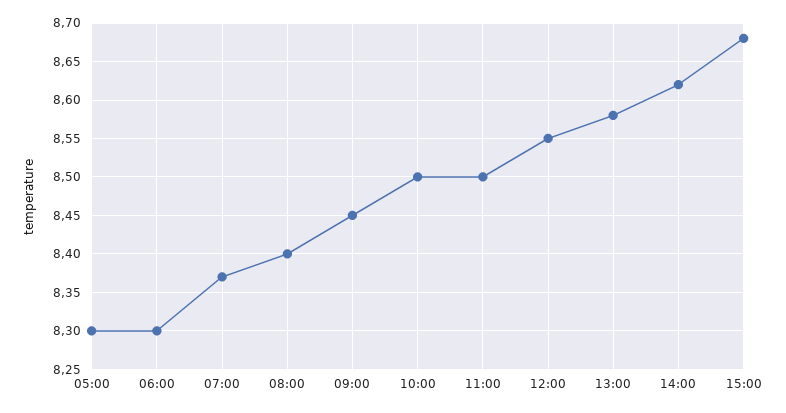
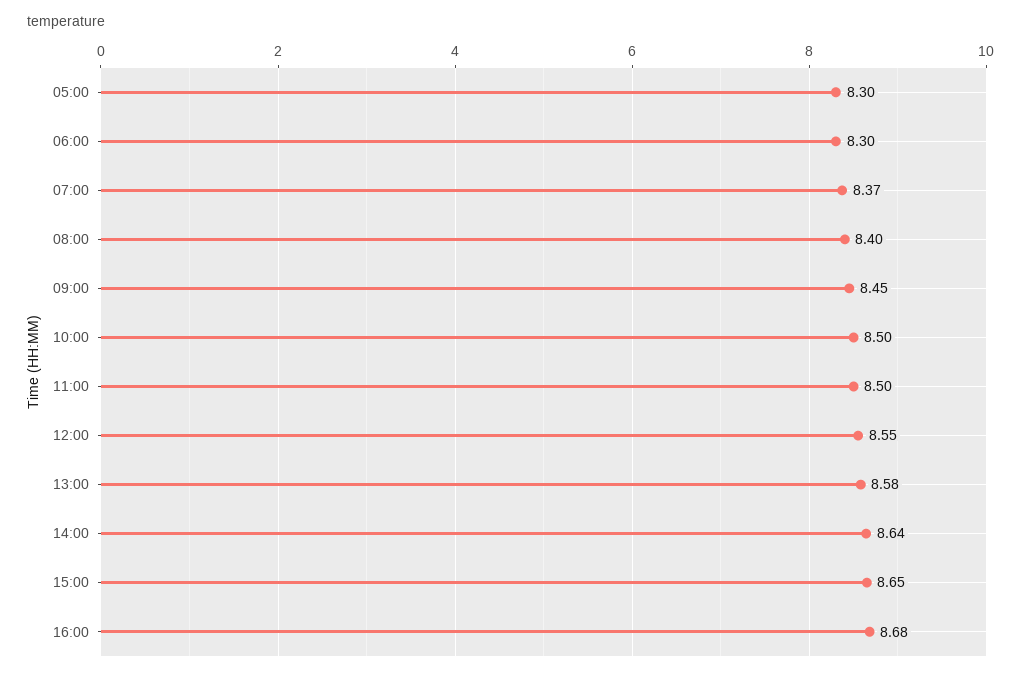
14:00: 8.62 -> 8.64
15:00: 8.68 -> 8.65
16:00: none -> 8.68

